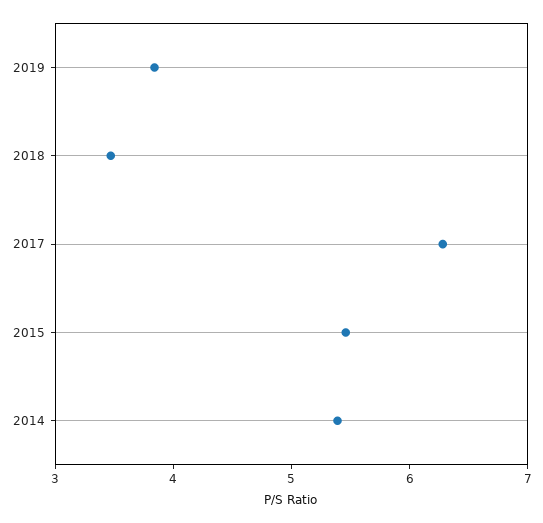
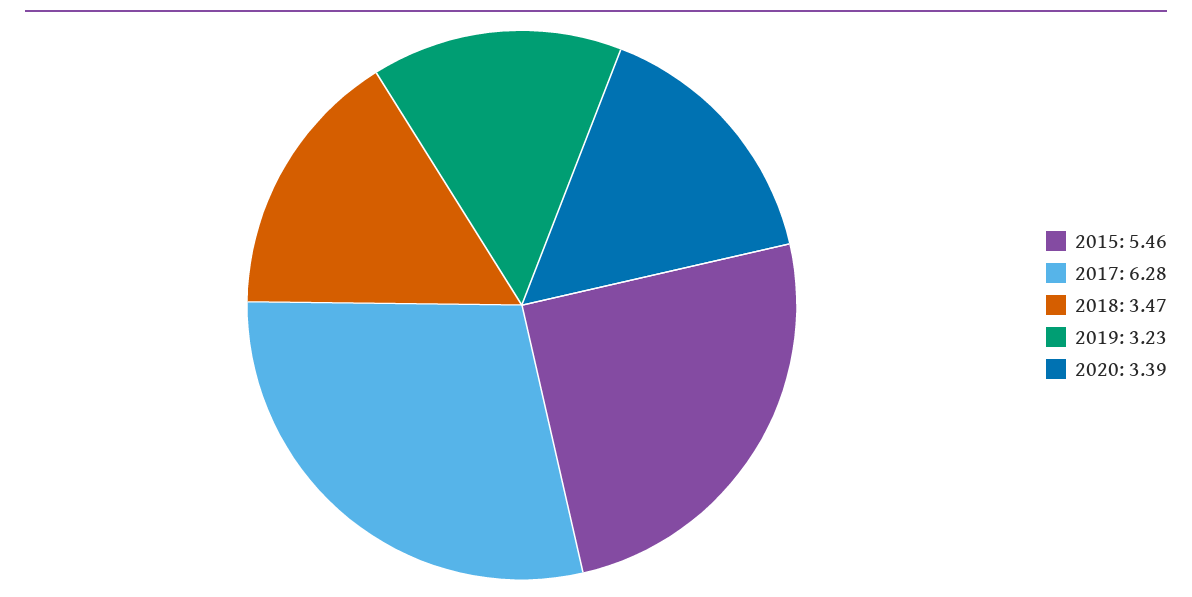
2019: 3.8 -> 3.23
2014: 5.4 -> none
2020: none -> 3.39

